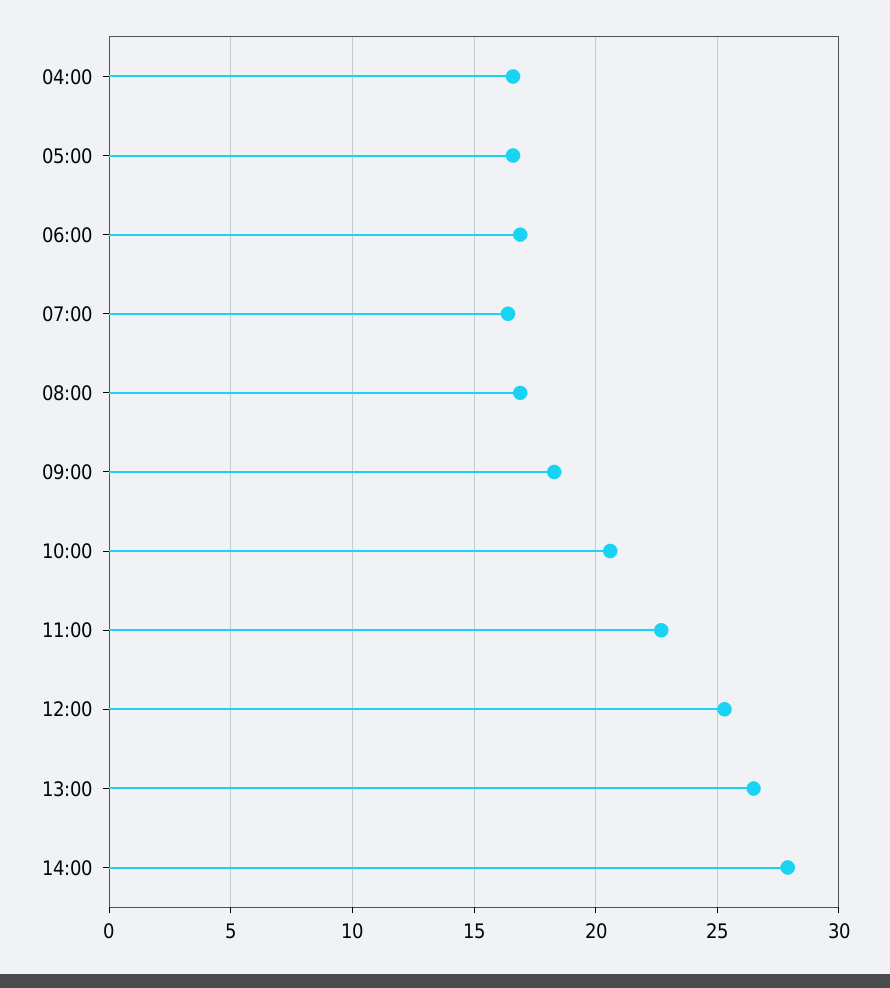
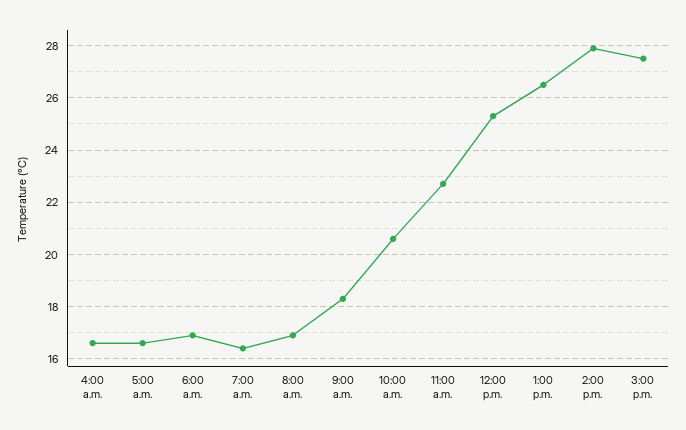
3:00 p.m.: none -> 27.5

